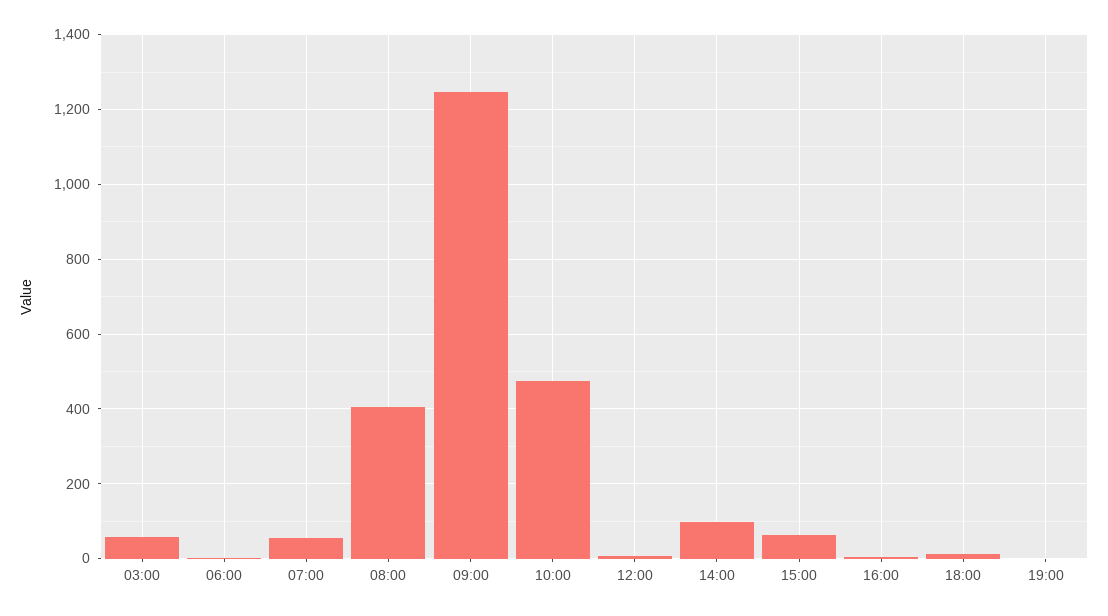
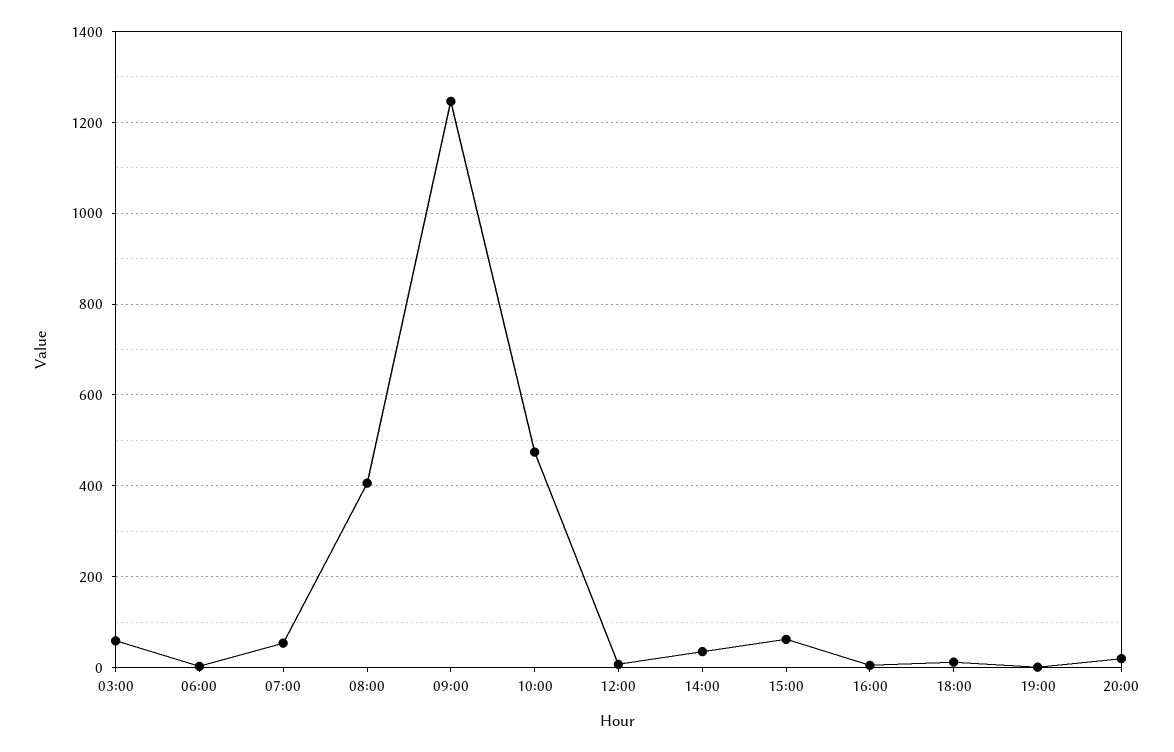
14:00: 100 -> 40
20:00: none -> 20

